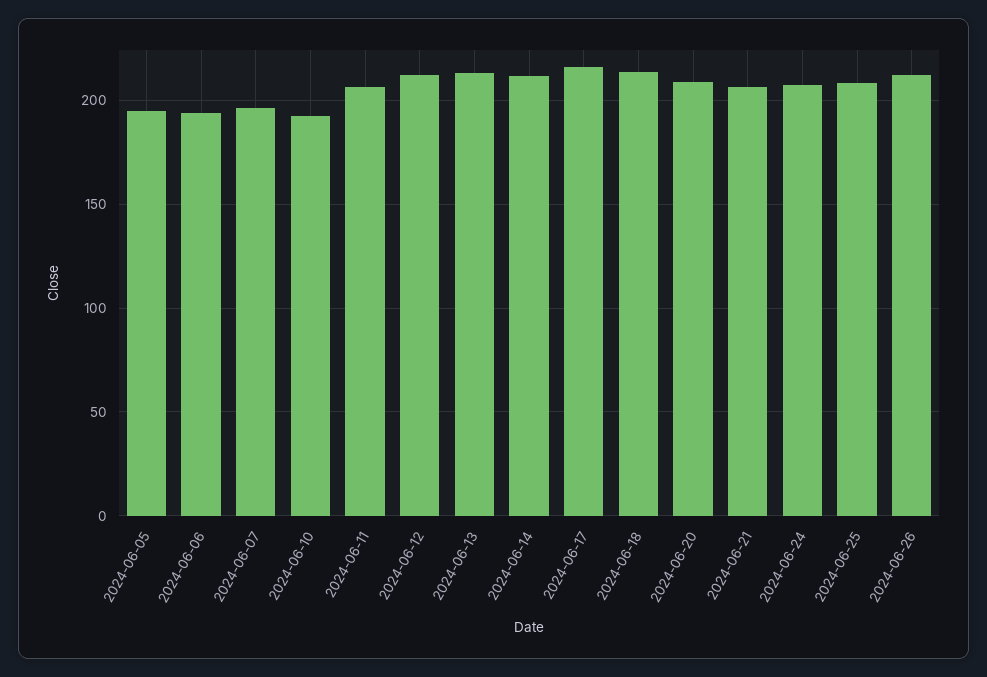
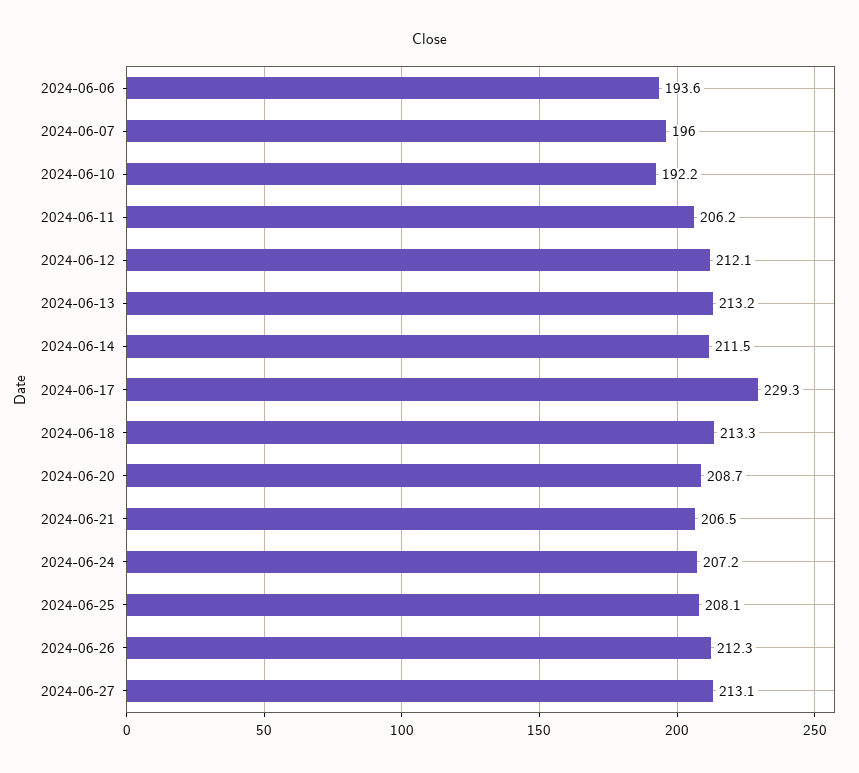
2024-06-05: 195 -> none
2024-06-17: 215 -> 229.3
2024-06-27: none -> 213.1

